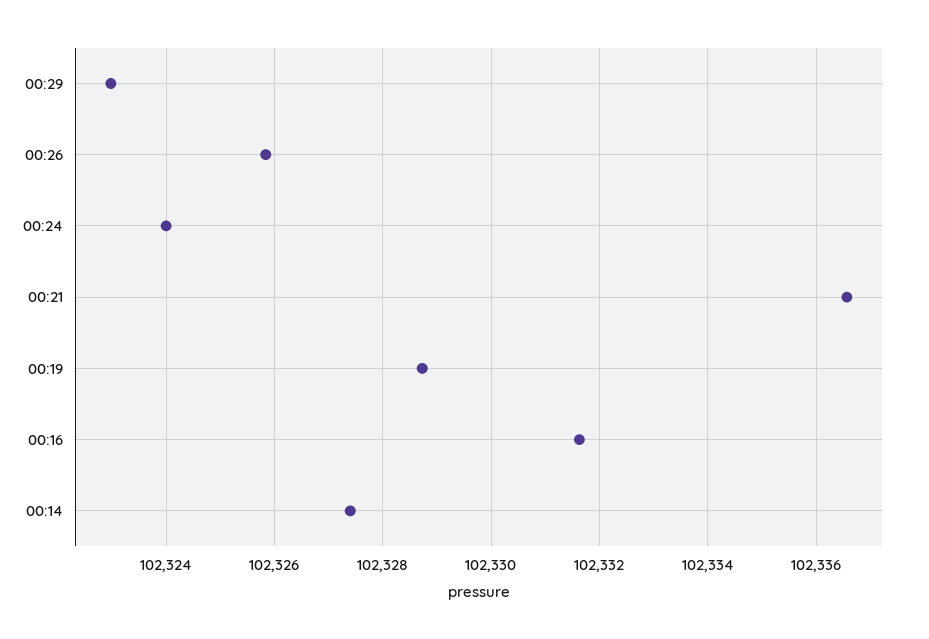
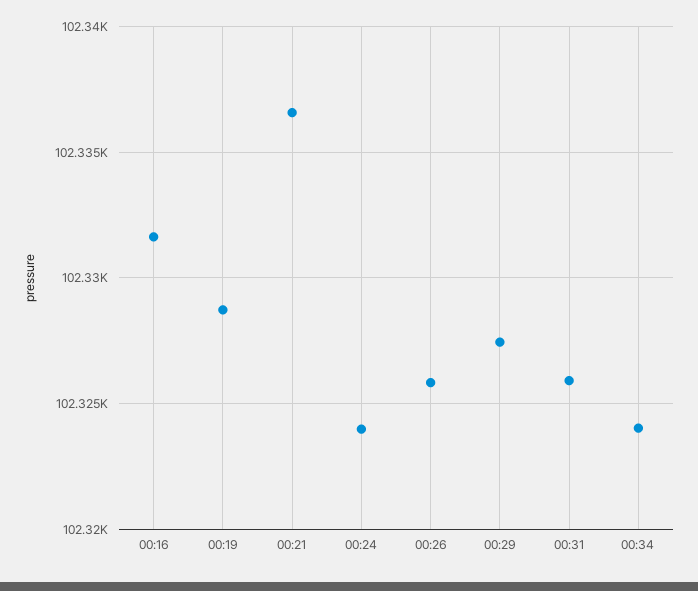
00:29: 102323 -> 102327.5
00:14: 102327.4 -> none
00:31: none -> 102326
00:34: none -> 102324

